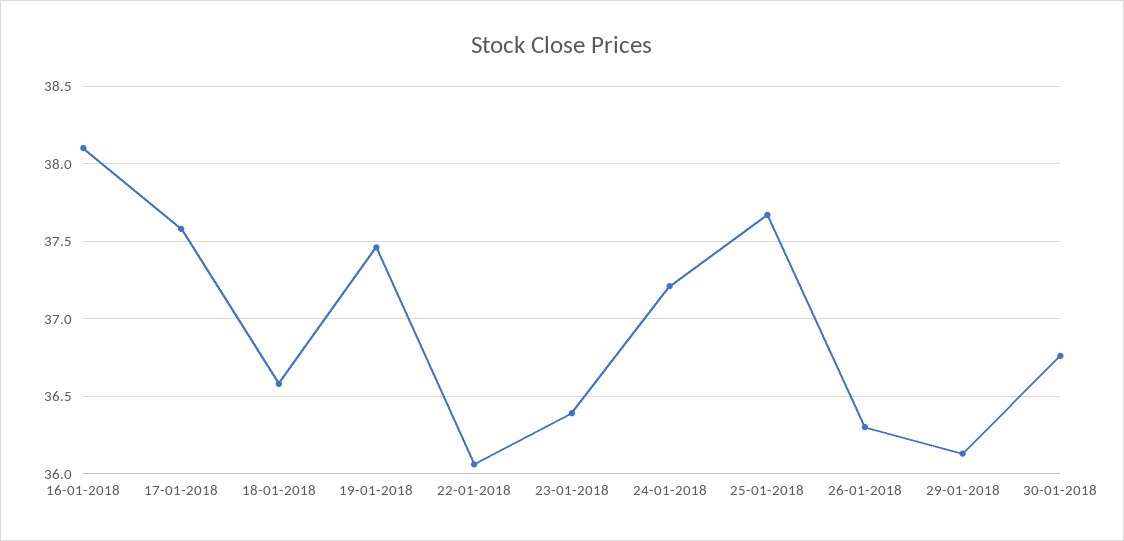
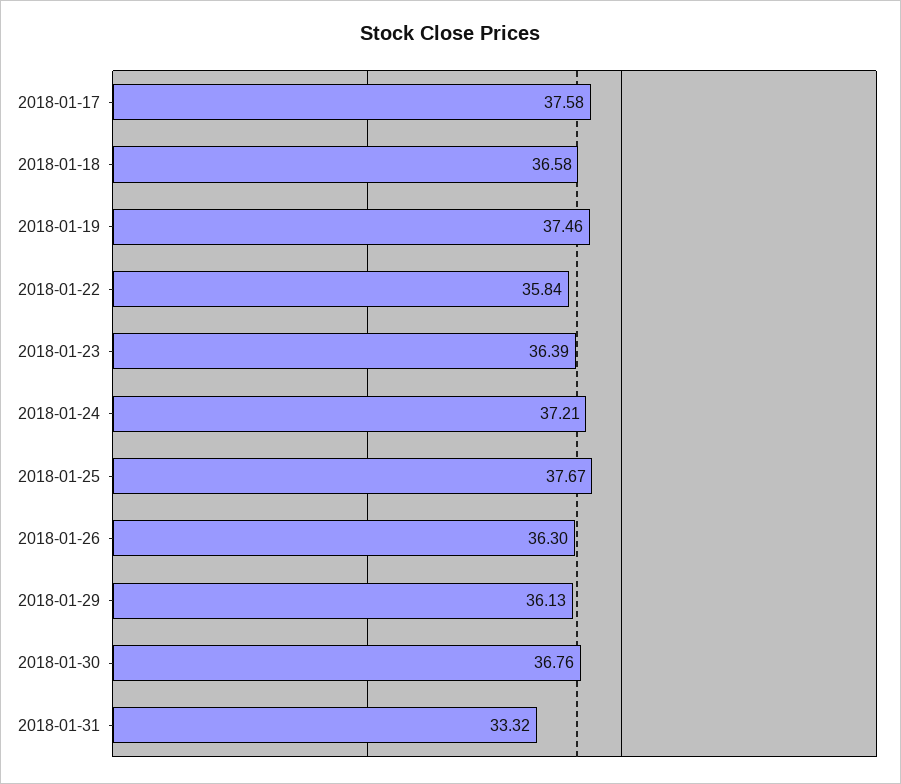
16-01-2018: 38.1 -> none
22-01-2018: 36.05 -> 35.84
2018-01-31: none -> 33.32

